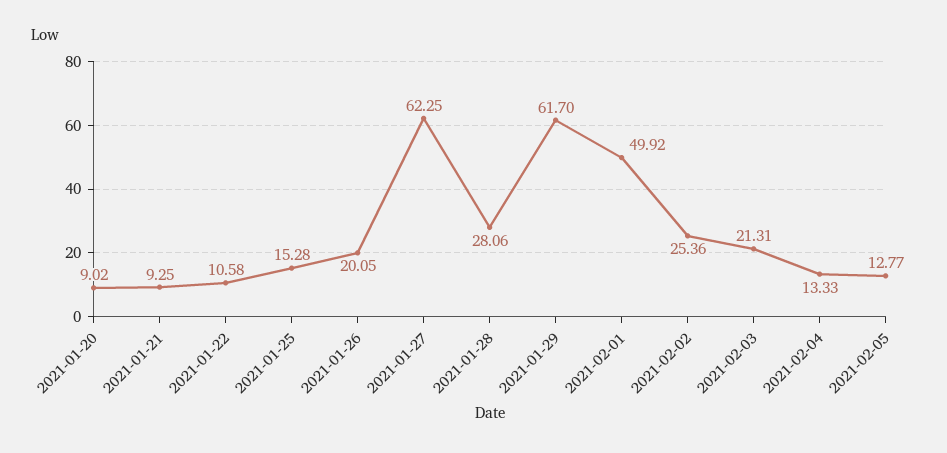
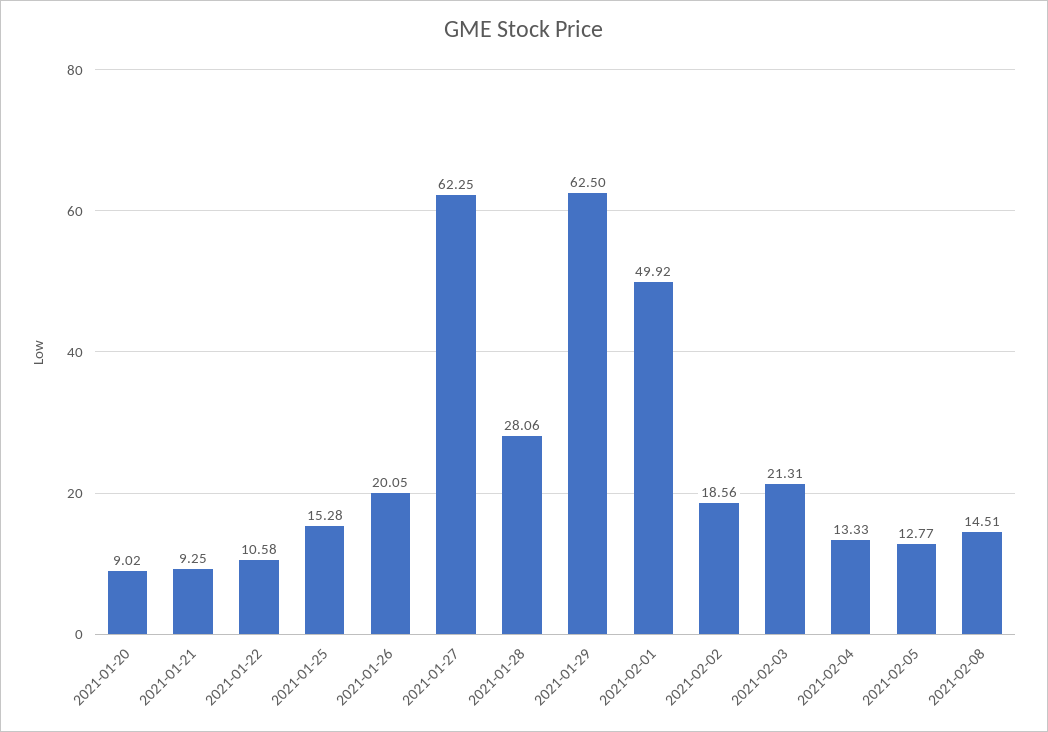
2021-01-29: 61.7 -> 62.5
2021-02-02: 25.36 -> 18.56
2021-02-08: none -> 14.51

